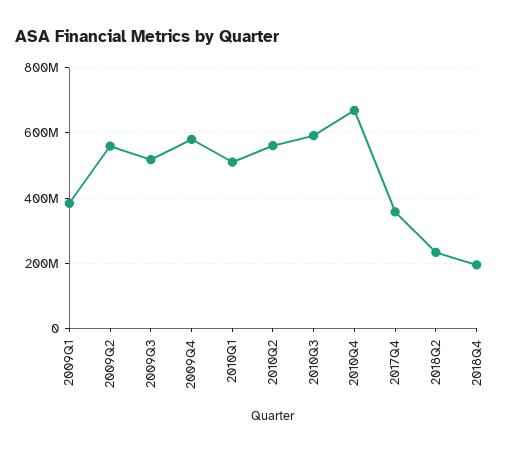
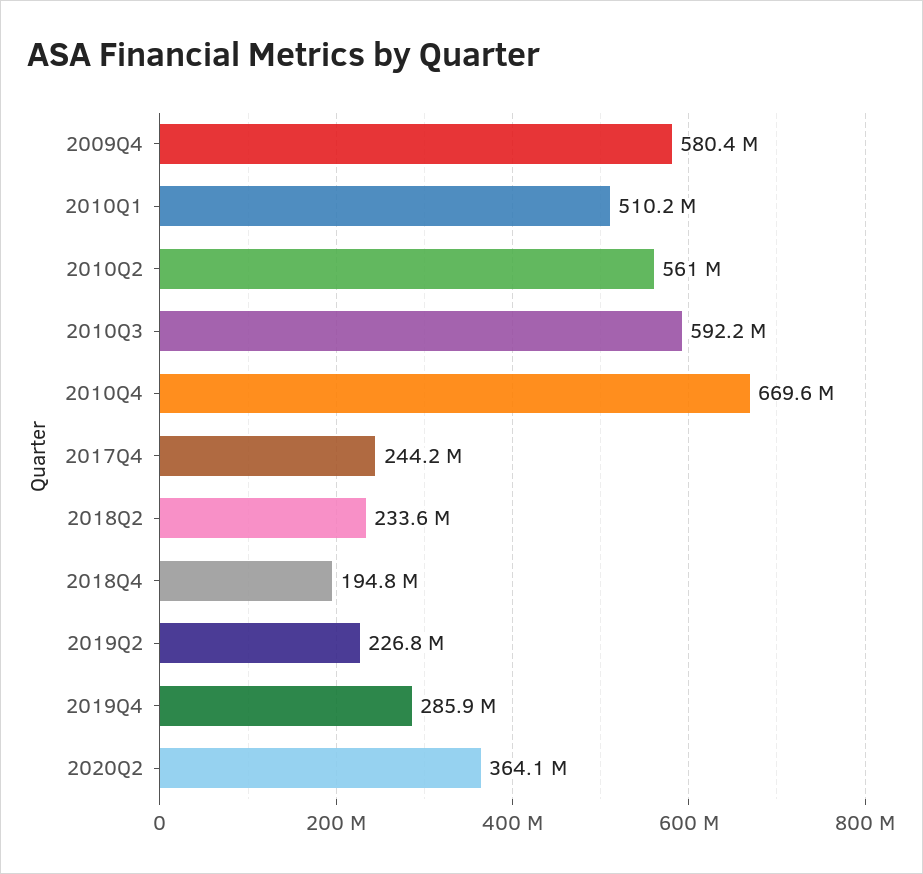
2009Q1: 380000000 -> none
2009Q2: 560000000 -> none
2009Q3: 520000000 -> none
2017Q4: 360000000 -> 244200000
2019Q2: none -> 226800000
2019Q4: none -> 285900000
2020Q2: none -> 364100000

